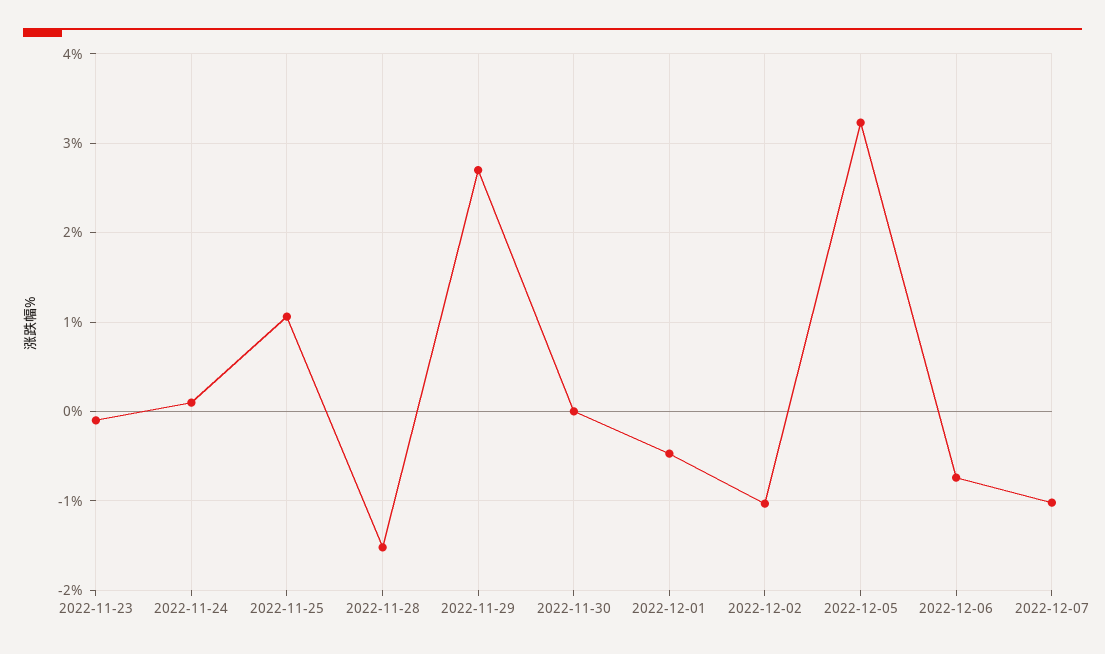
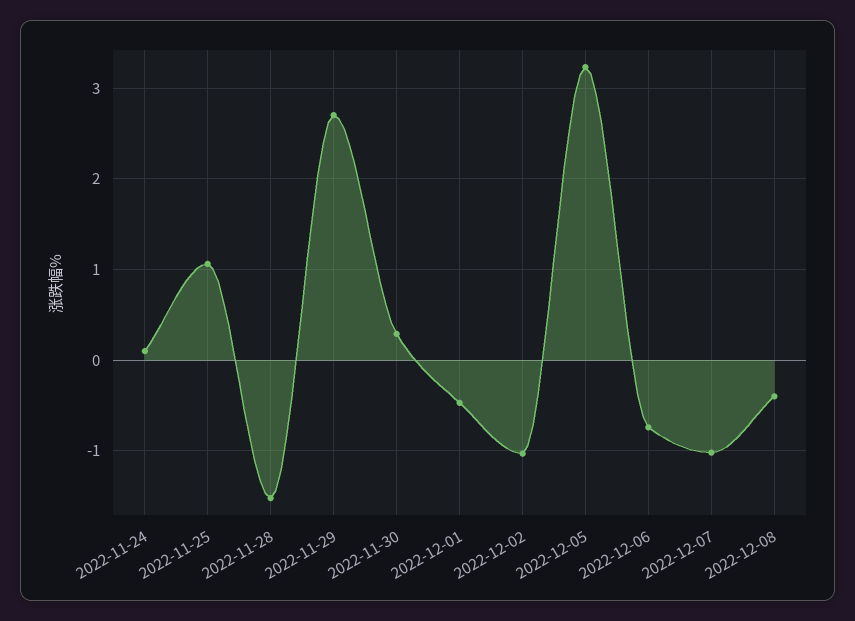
2022-11-23: -0.1 -> none
2022-11-30: 0 -> 0.3
2022-12-08: none -> -0.4

